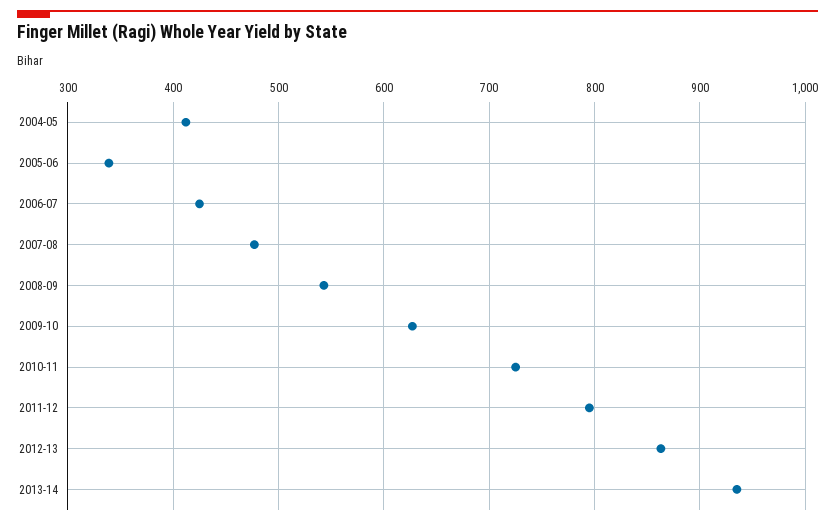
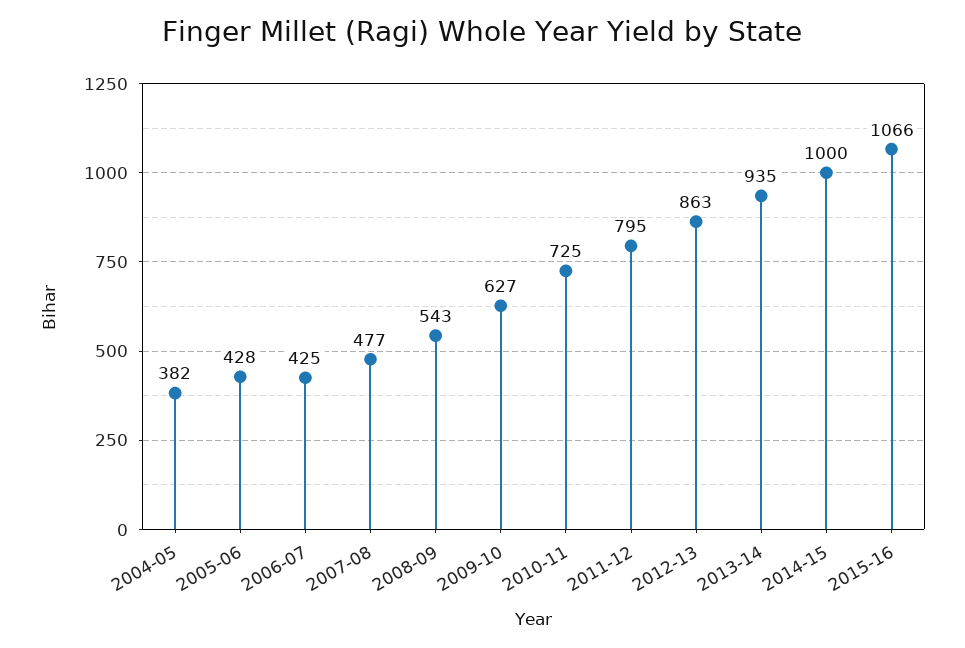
2004-05: 410 -> 382
2005-06: 340 -> 428
2014-15: none -> 1000
2015-16: none -> 1066

